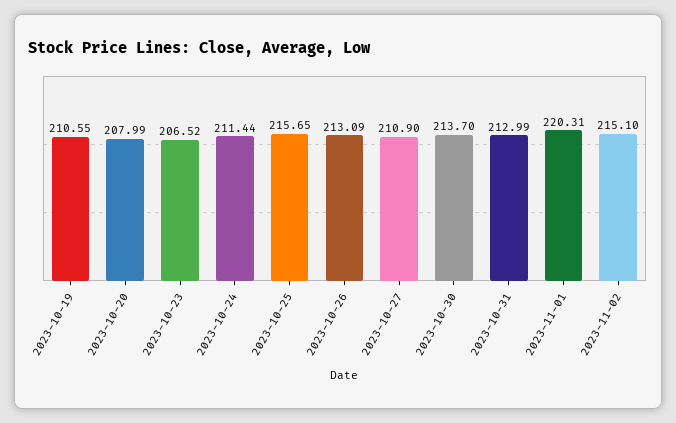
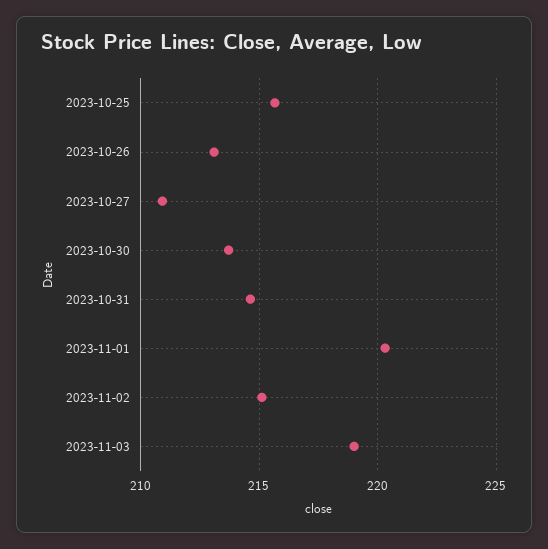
2023-10-19: 210.55 -> none
2023-10-20: 207.99 -> none
2023-10-23: 206.52 -> none
2023-10-24: 211.44 -> none
2023-10-31: 212.99 -> 214.5
2023-11-03: none -> 219

